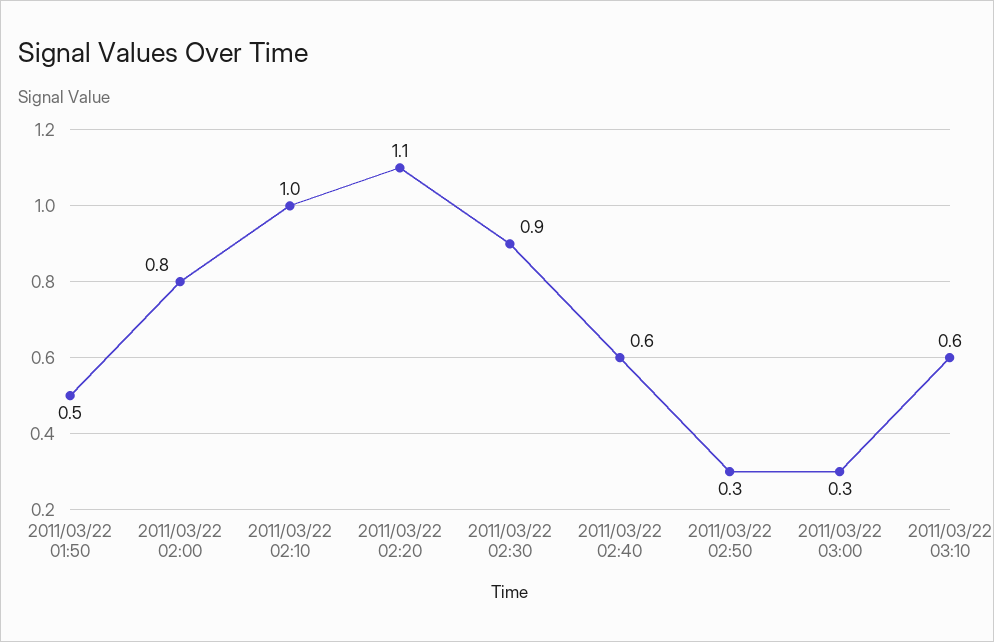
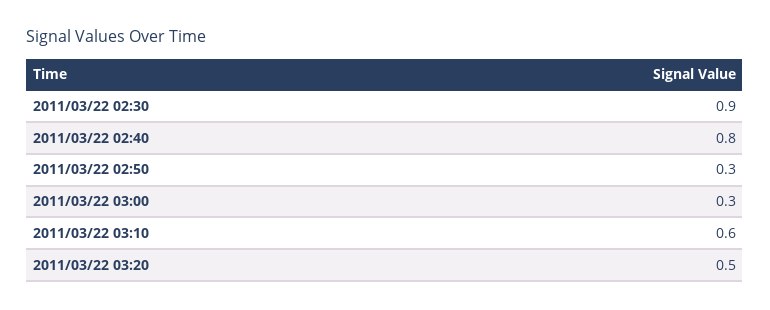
2011/03/22 01:50: 0.5 -> none
2011/03/22 02:00: 0.8 -> none
2011/03/22 02:10: 1 -> none
2011/03/22 02:20: 1.1 -> none
2011/03/22 02:40: 0.6 -> 0.8
2011/03/22 03:20: none -> 0.5

